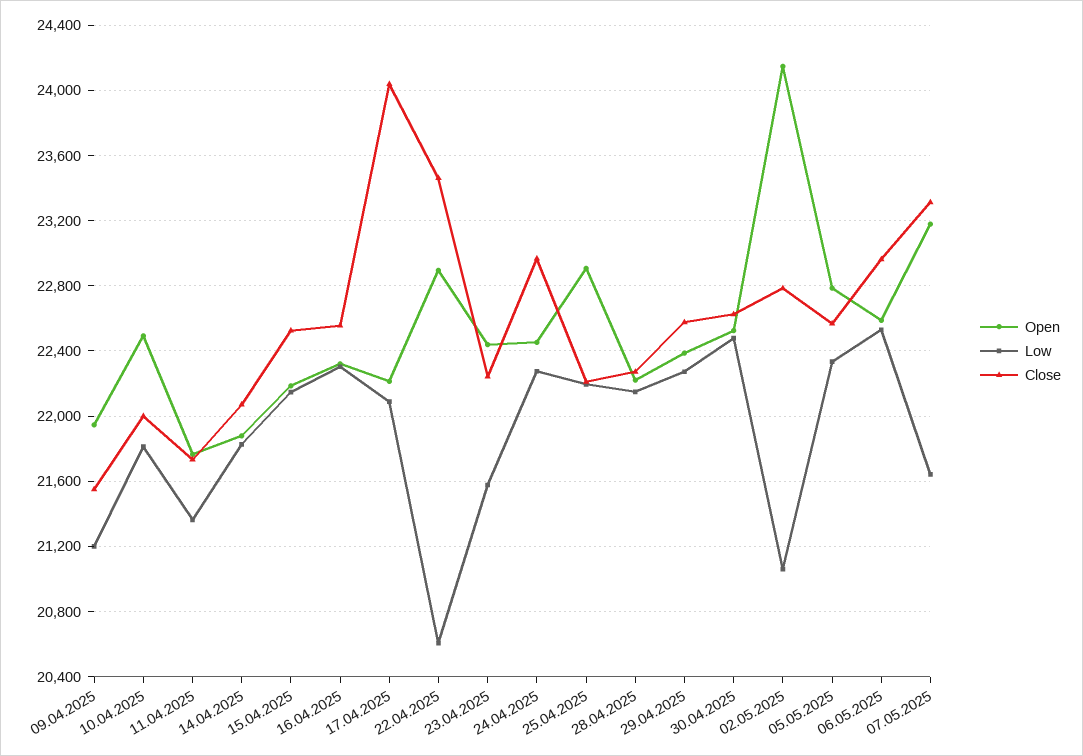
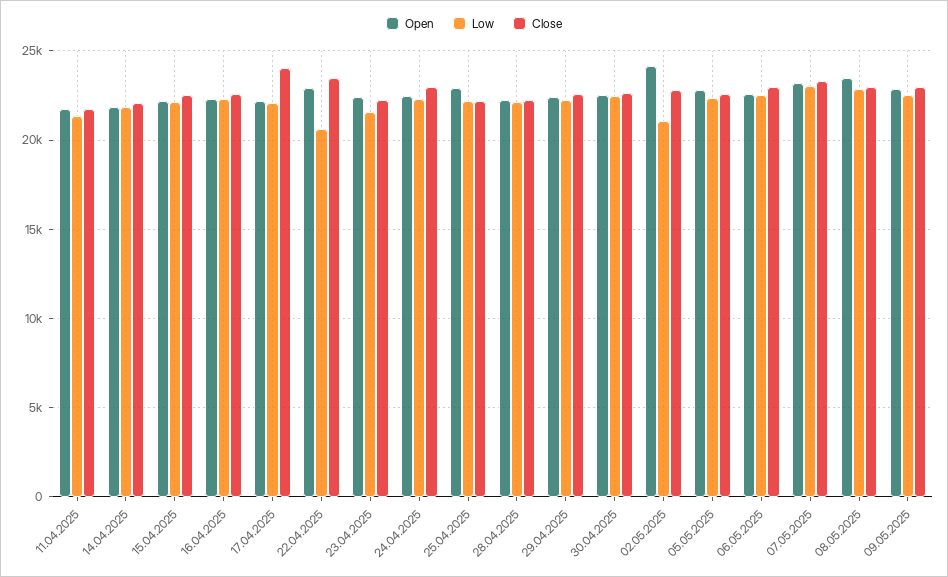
Open, 09.04.2025: 21950 -> none
Low, 09.04.2025: 21200 -> none
Close, 09.04.2025: 21550 -> none
Open, 10.04.2025: 22500 -> none
Low, 10.04.2025: 21800 -> none
Close, 10.04.2025: 22000 -> none
Low, 07.05.2025: 21650 -> 23000
Open, 08.05.2025: none -> 23500
Low, 08.05.2025: none -> 23000
Close, 08.05.2025: none -> 23000
Open, 09.05.2025: none -> 23000
Low, 09.05.2025: none -> 22500
Close, 09.05.2025: none -> 23000

